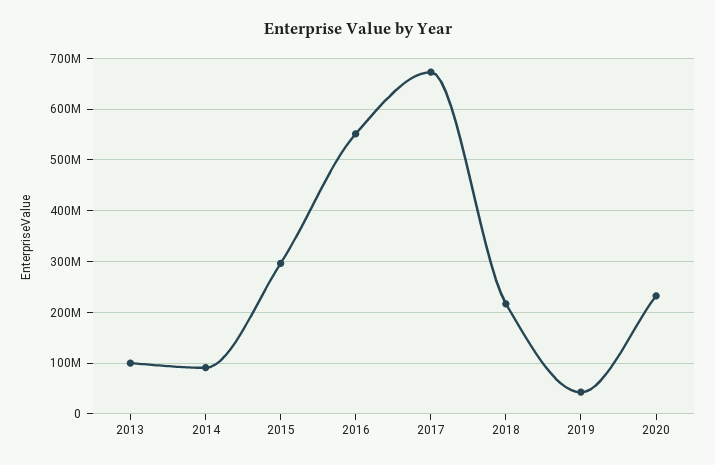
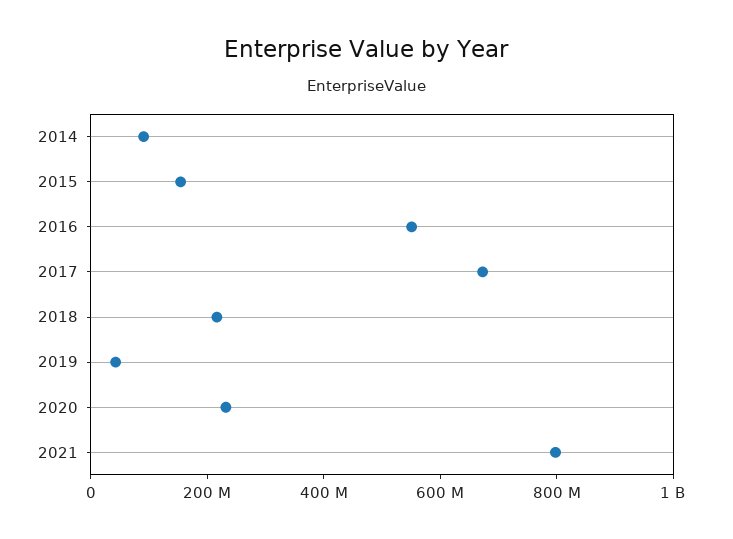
2013: 100000000 -> none
2015: 300000000 -> 150000000
2021: none -> 800000000

